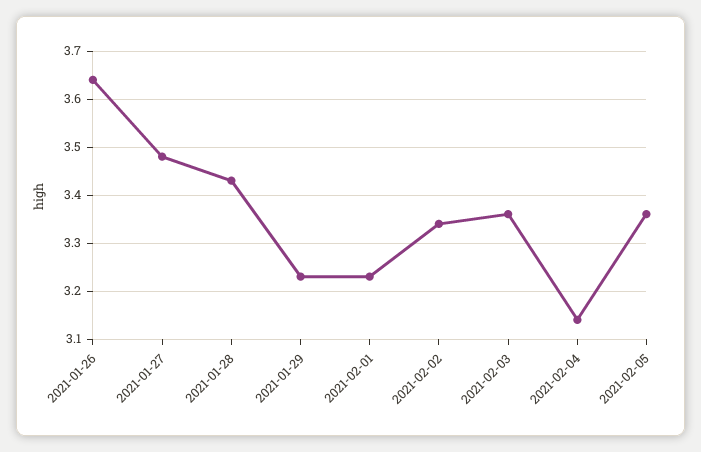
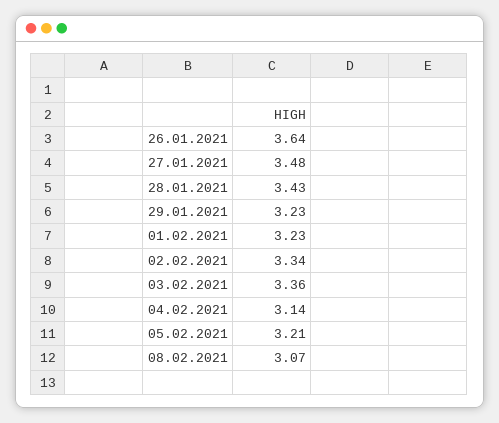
2021-02-05: 3.35 -> 3.21
08.02.2021: none -> 3.07

